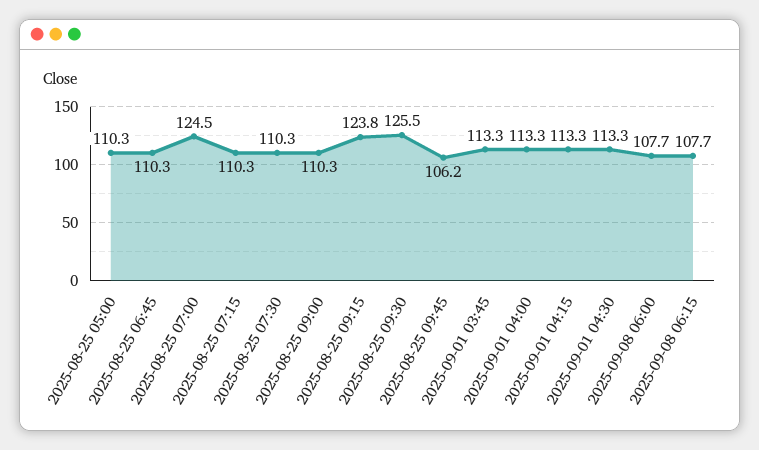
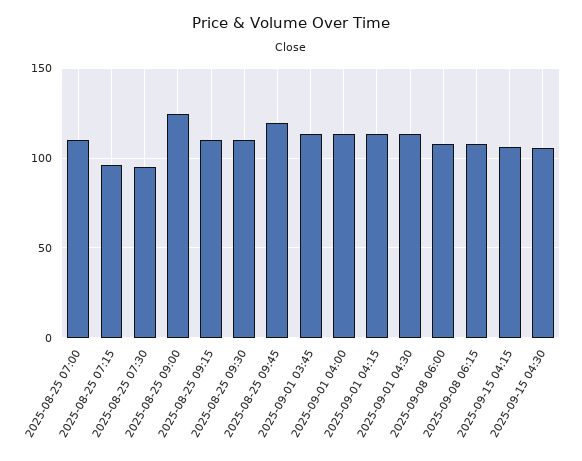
2025-08-25 05:00: 110.3 -> none
2025-08-25 06:45: 110.3 -> none
2025-08-25 07:00: 124.5 -> 110
2025-08-25 07:15: 110.3 -> 95
2025-08-25 07:30: 110.3 -> 95
2025-08-25 09:00: 110.3 -> 125
2025-08-25 09:15: 123.8 -> 110
2025-08-25 09:30: 125.5 -> 110
2025-08-25 09:45: 106.2 -> 120
2025-09-15 04:15: none -> 105
2025-09-15 04:30: none -> 105

